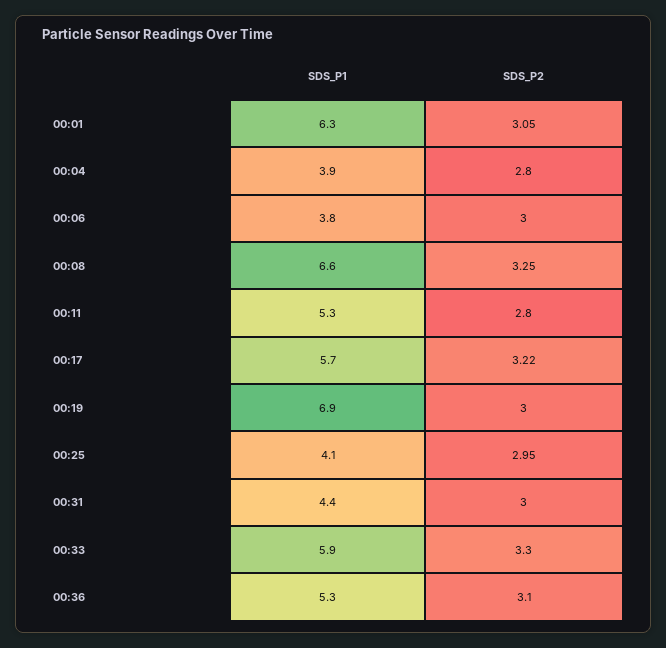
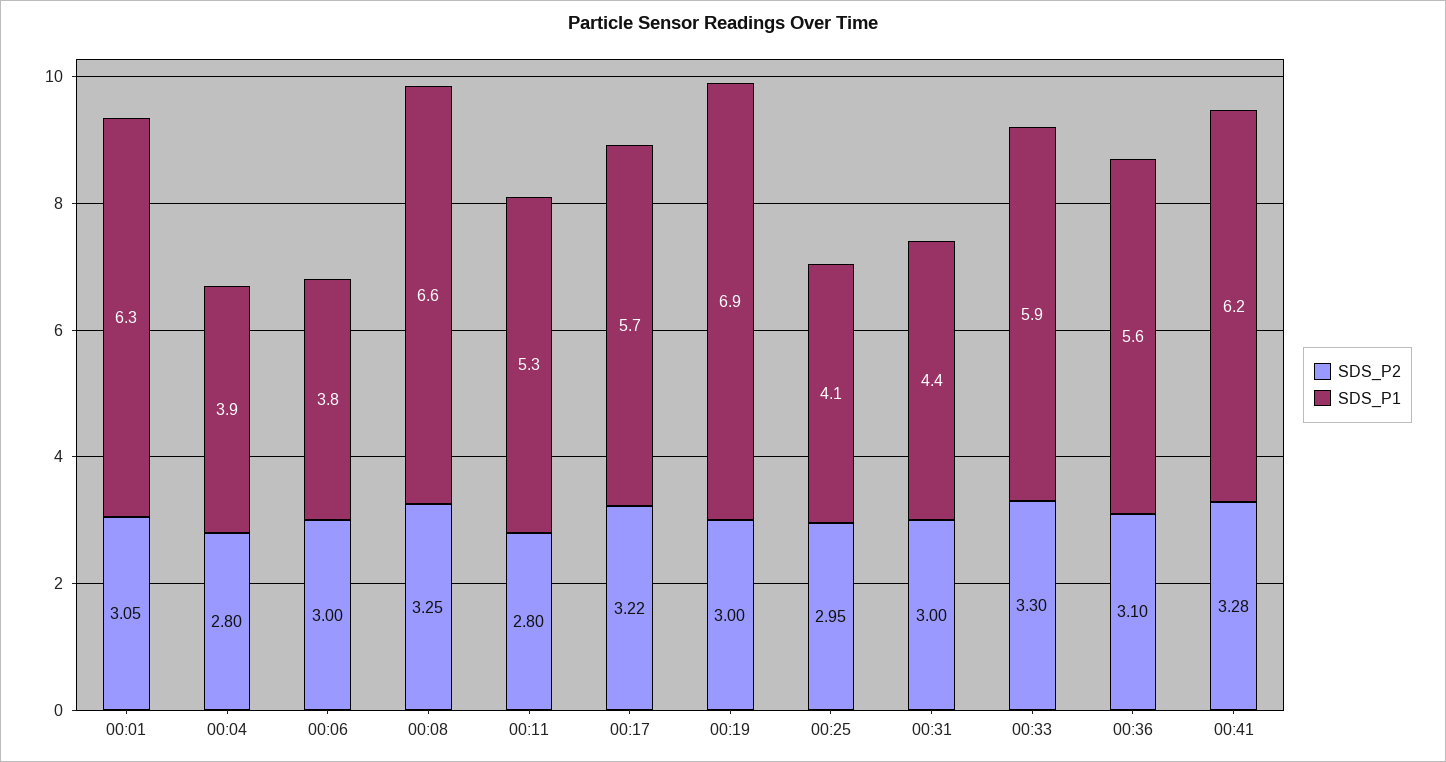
SDS_P1, 00:36: 5.3 -> 5.6
SDS_P2, 00:41: none -> 3.28
SDS_P1, 00:41: none -> 6.2

